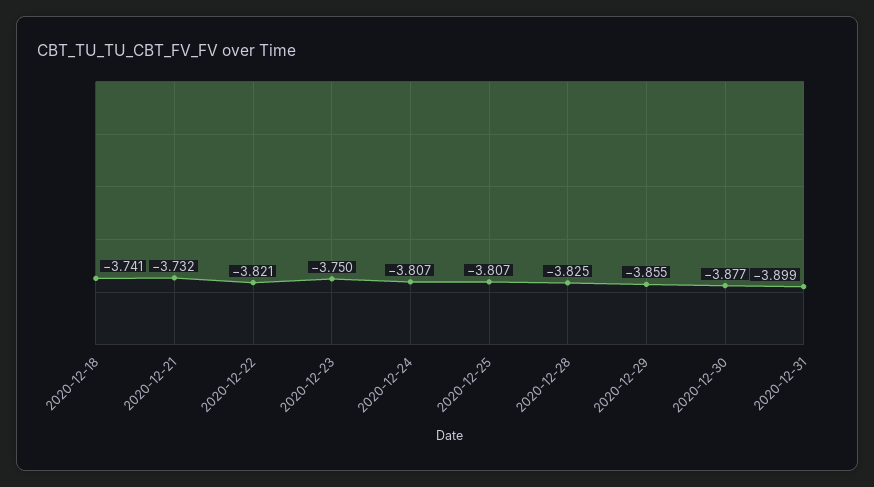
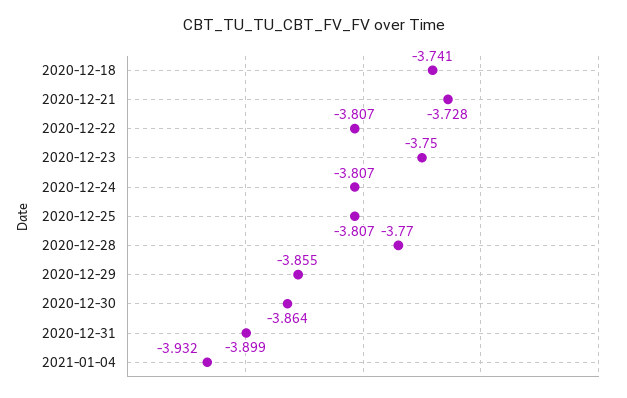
2020-12-21: -3.732 -> -3.728
2020-12-22: -3.821 -> -3.807
2020-12-28: -3.825 -> -3.77
2020-12-30: -3.877 -> -3.864
2021-01-04: none -> -3.932

